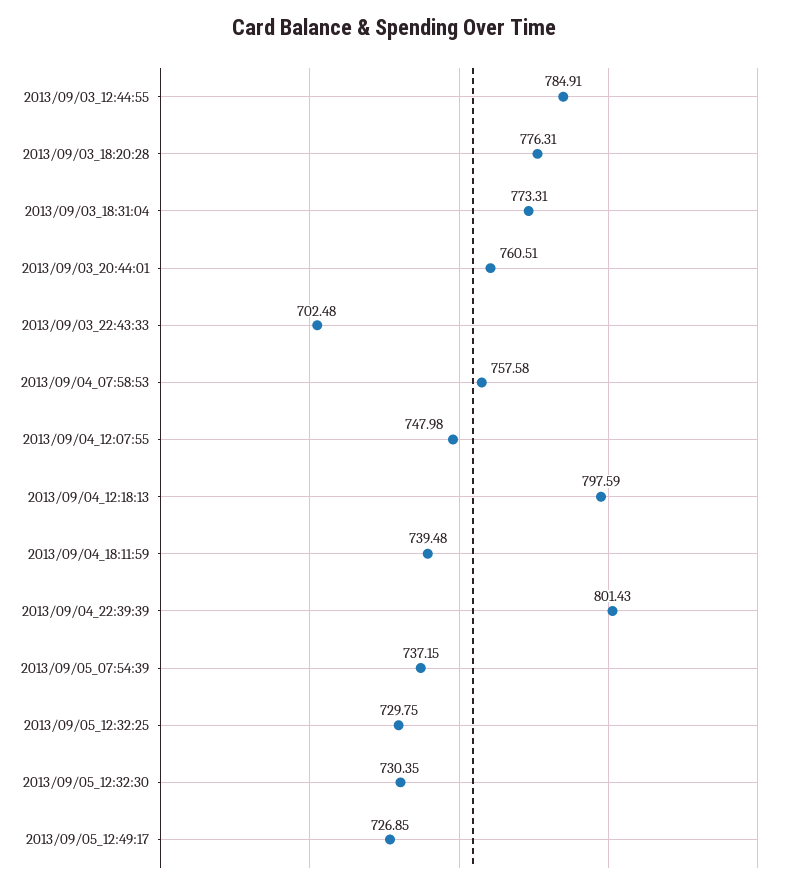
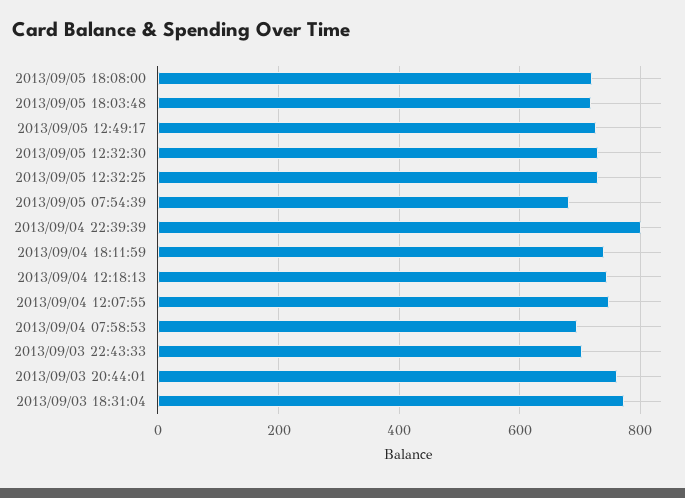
2013/09/03_12:44:55: 784.91 -> none
2013/09/03_18:20:28: 776.31 -> none
2013/09/04_07:58:53: 757.58 -> 700
2013/09/04_12:18:13: 797.59 -> 740
2013/09/05_07:54:39: 737.15 -> 680
2013/09/05 18:08:00: none -> 720
2013/09/05 18:03:48: none -> 720

